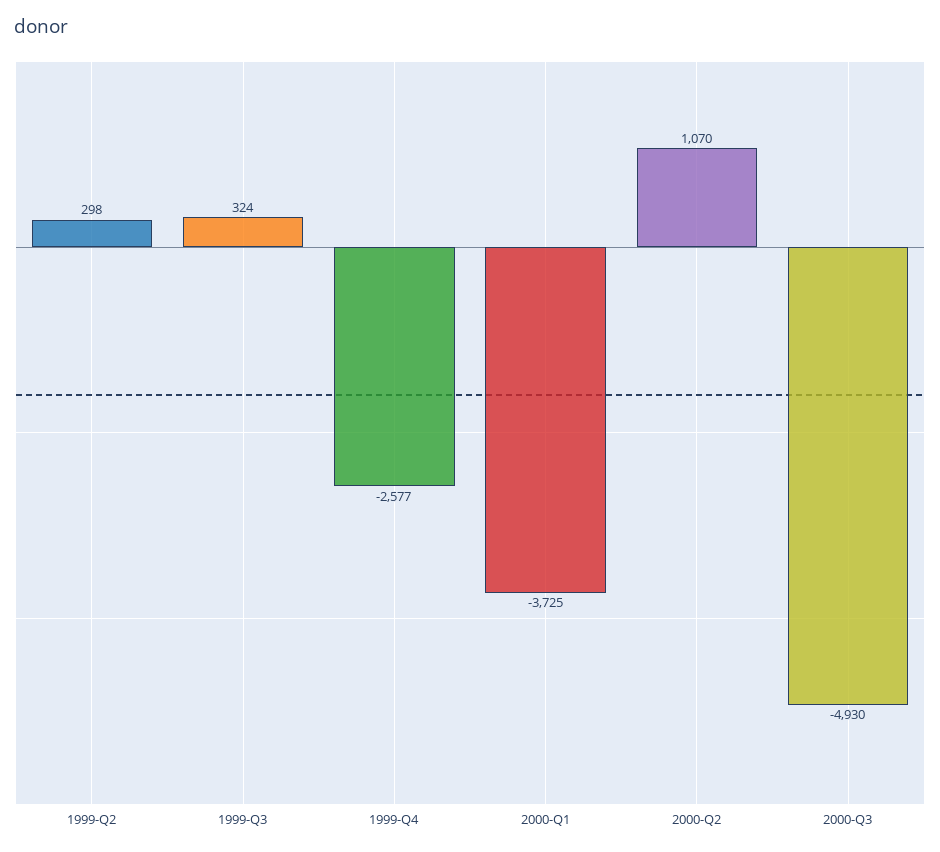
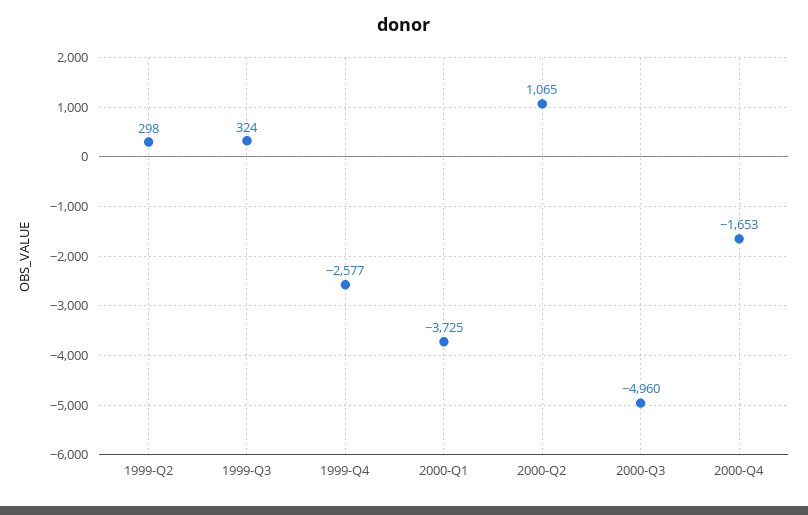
2000-Q2: 1070 -> 1065
2000-Q3: -4930 -> -4960
2000-Q4: none -> -1653

